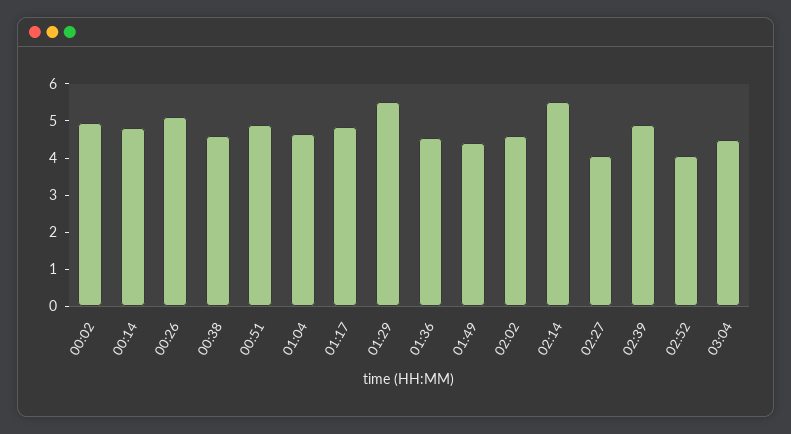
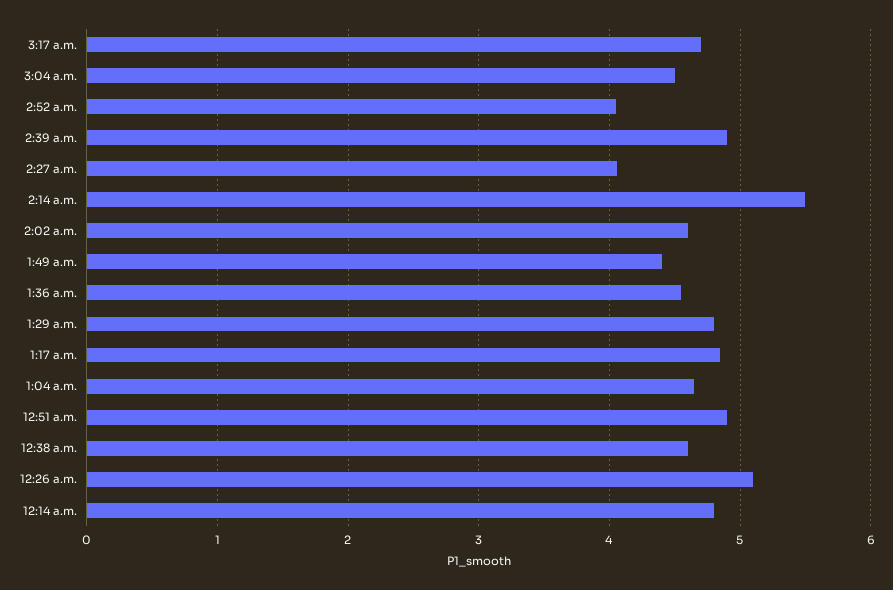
00:02: 5 -> none
01:29: 5.5 -> 4.8
3:17 a.m.: none -> 4.7

